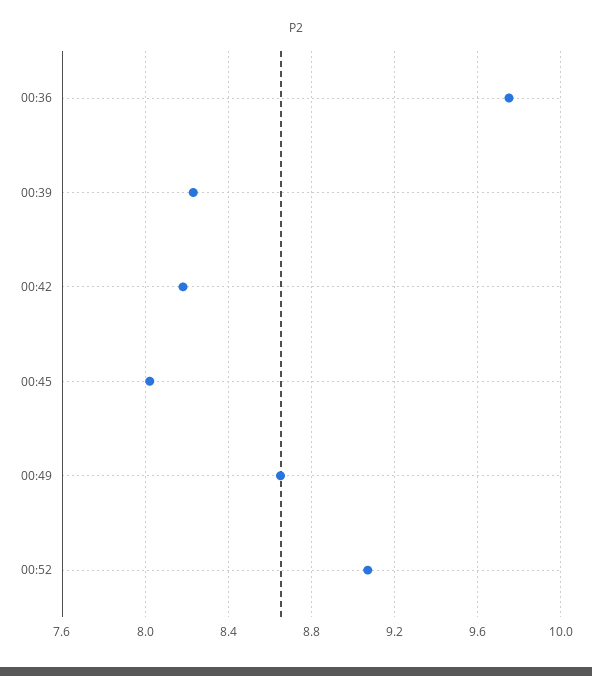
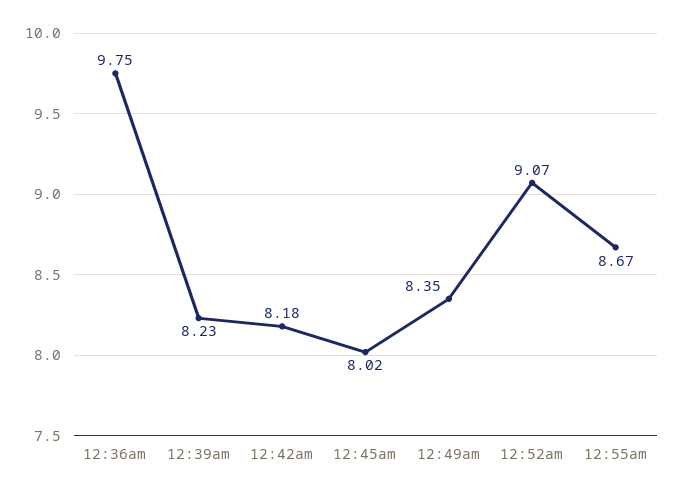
00:49: 8.65 -> 8.35
12:55am: none -> 8.67

